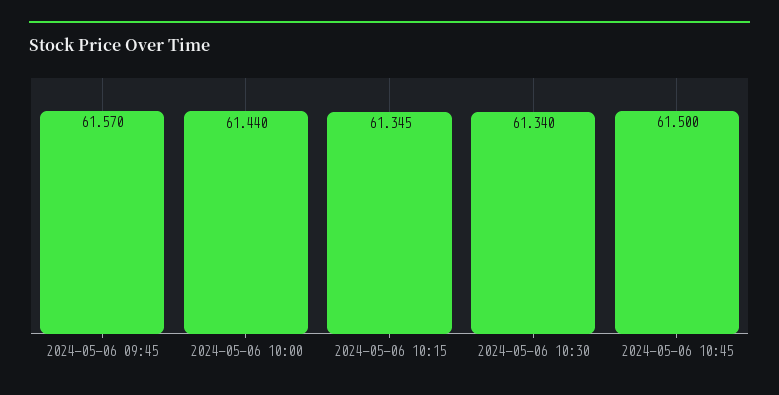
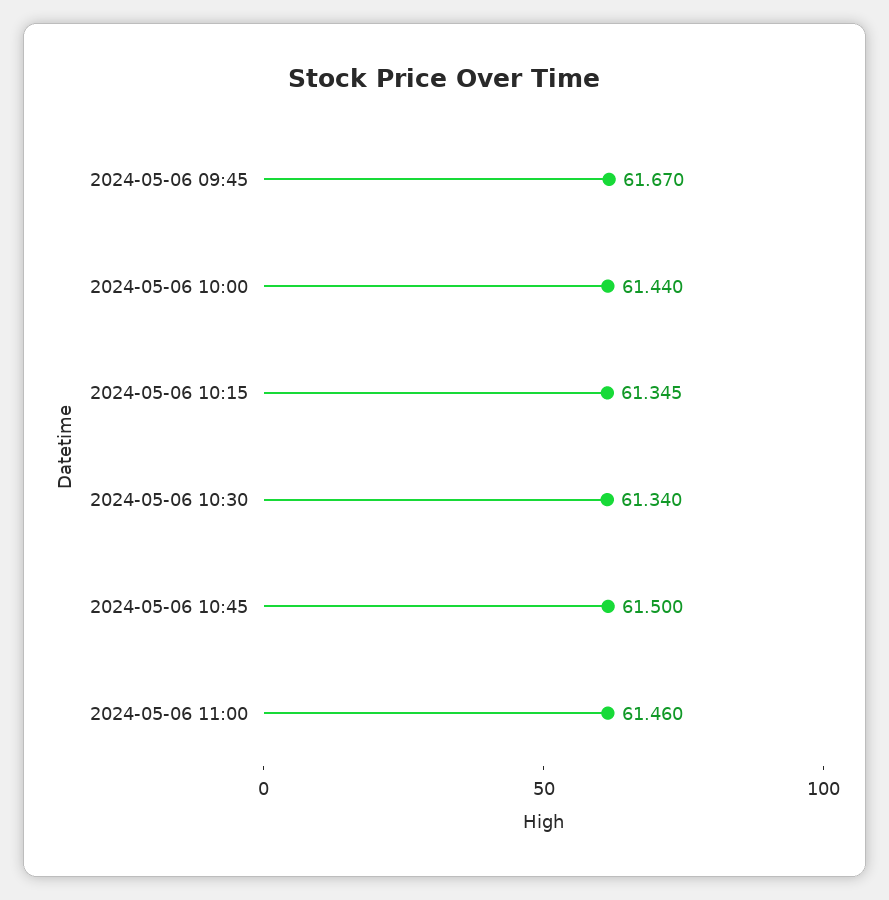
2024-05-06 09:45: 61.57 -> 61.67
2024-05-06 11:00: none -> 61.46

